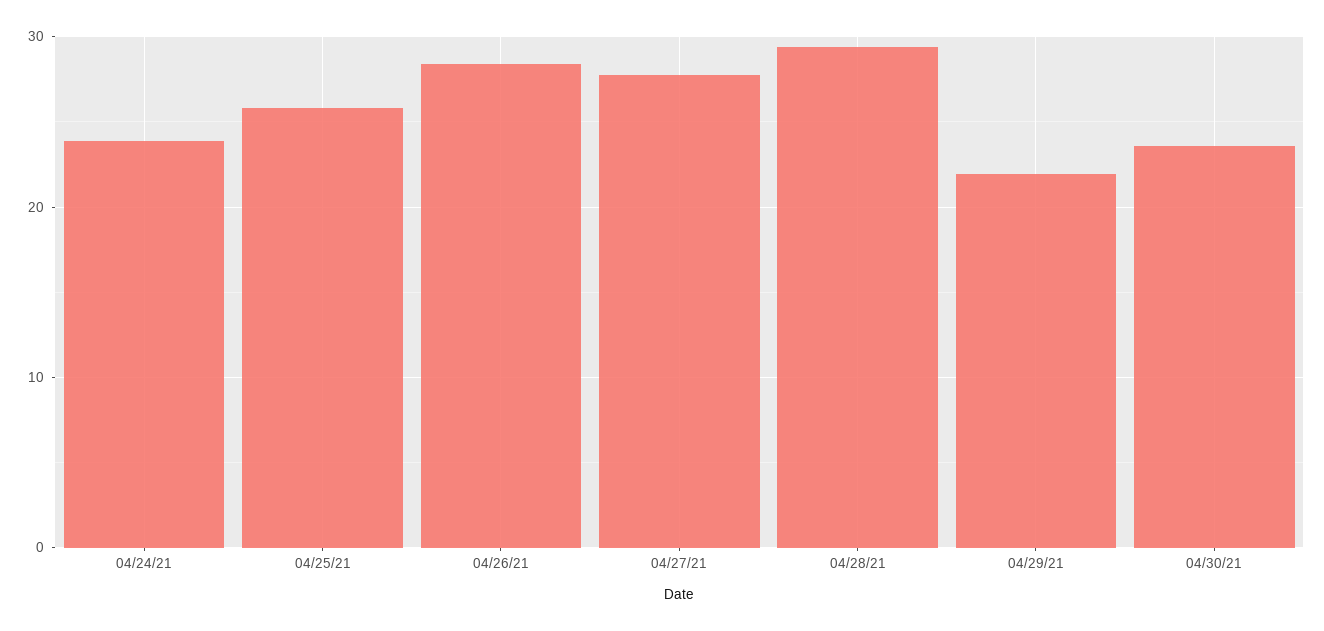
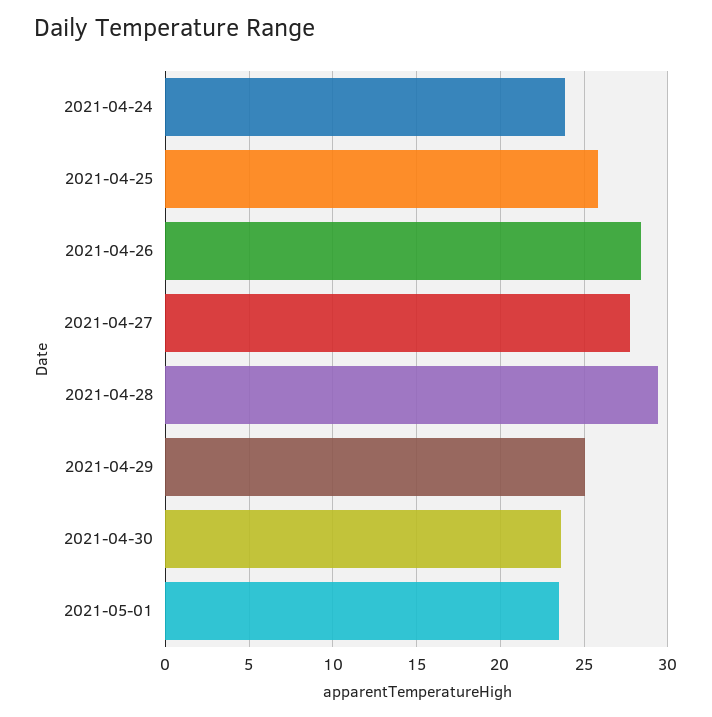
04/29/21: 22 -> 25
2021-05-01: none -> 23.5

